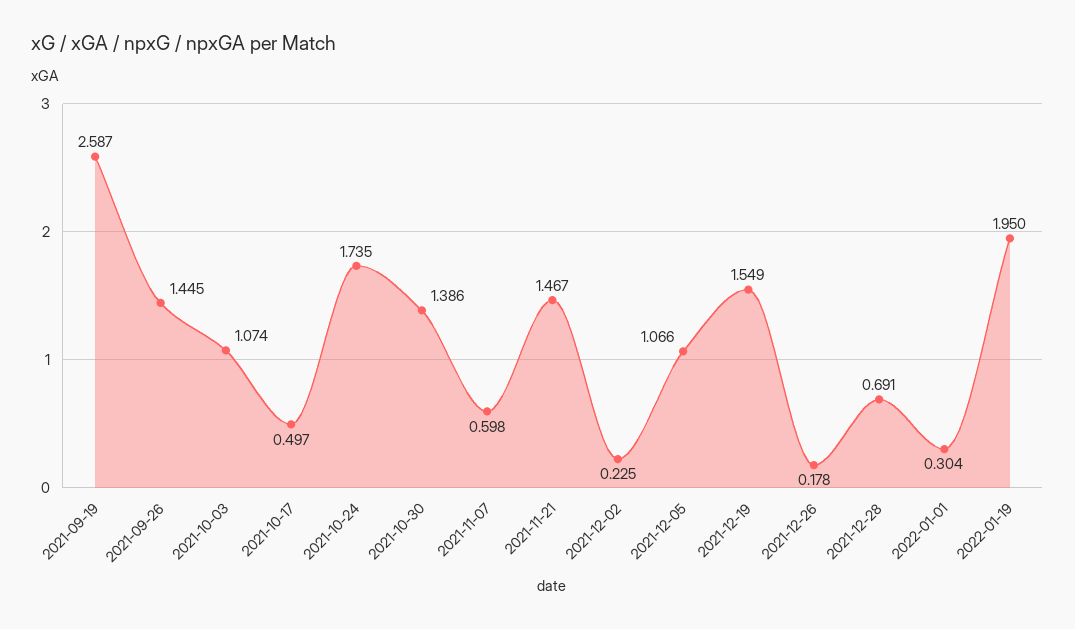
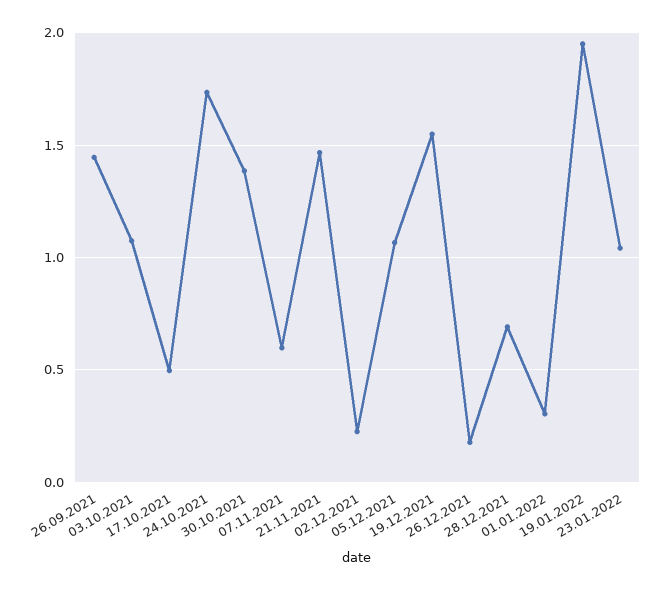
2021-09-19: 2.587 -> none
23.01.2022: none -> 1.05

